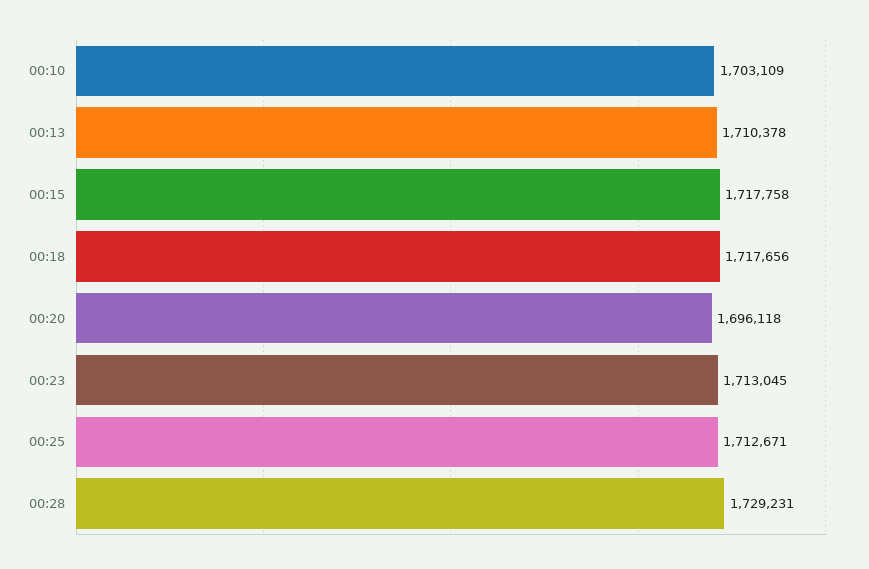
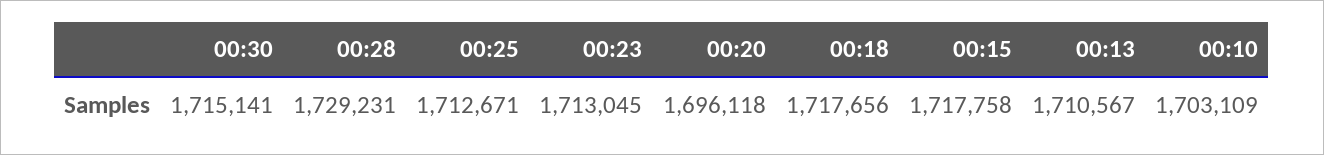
00:13: 1710378 -> 1710567
00:30: none -> 1715141

